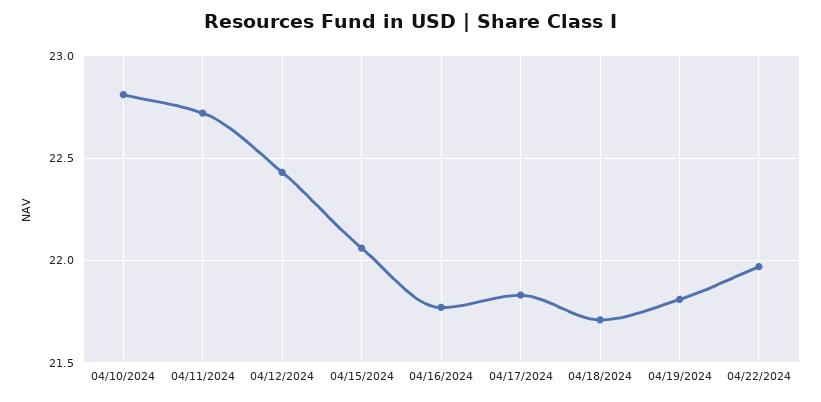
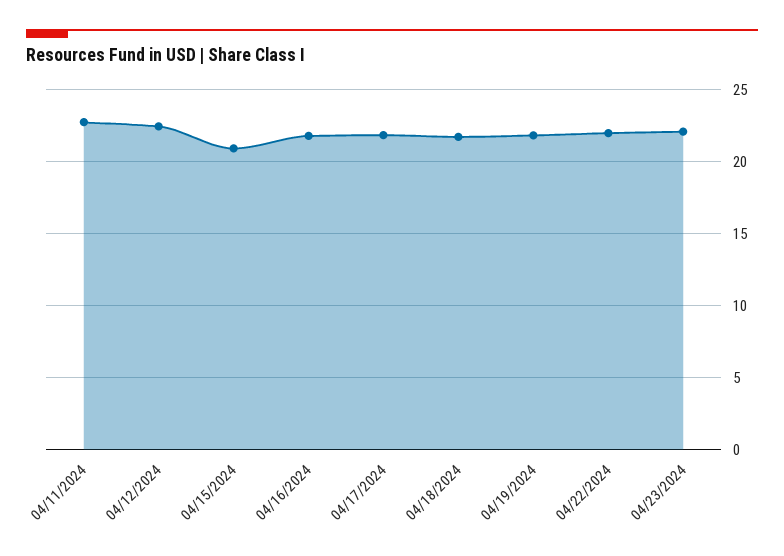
04/10/2024: 22.8 -> none
04/15/2024: 22.05 -> 21
04/23/2024: none -> 22

